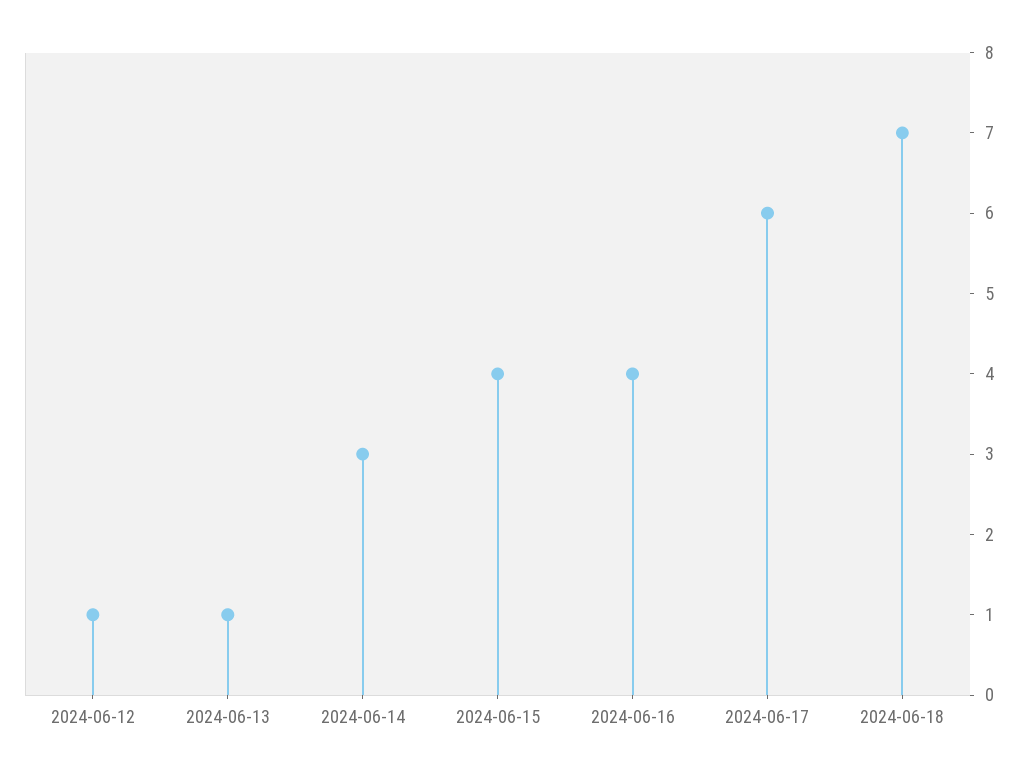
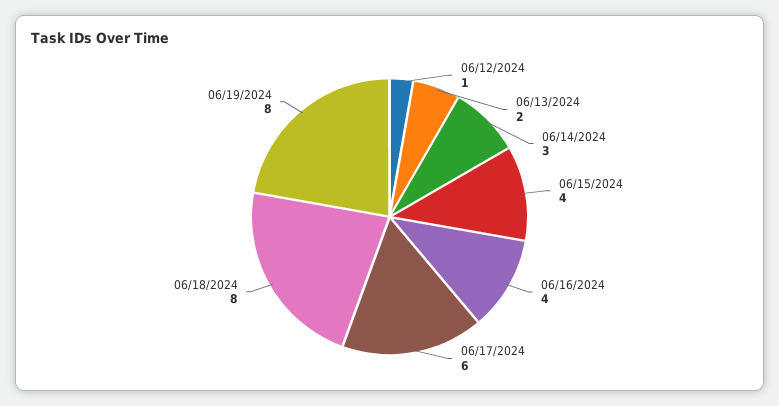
2024-06-13: 1 -> 2
2024-06-18: 7 -> 8
06/19/2024: none -> 8

